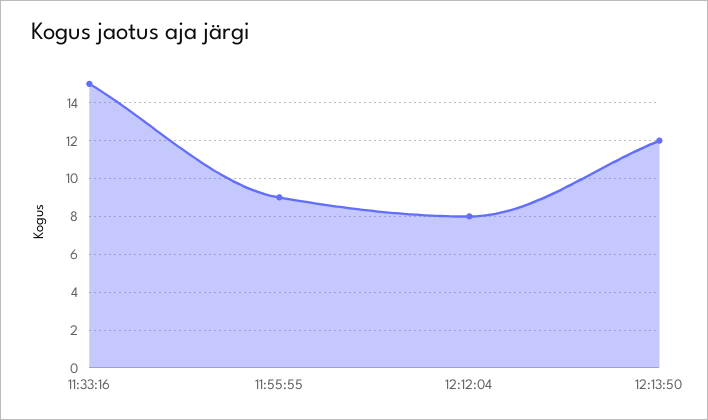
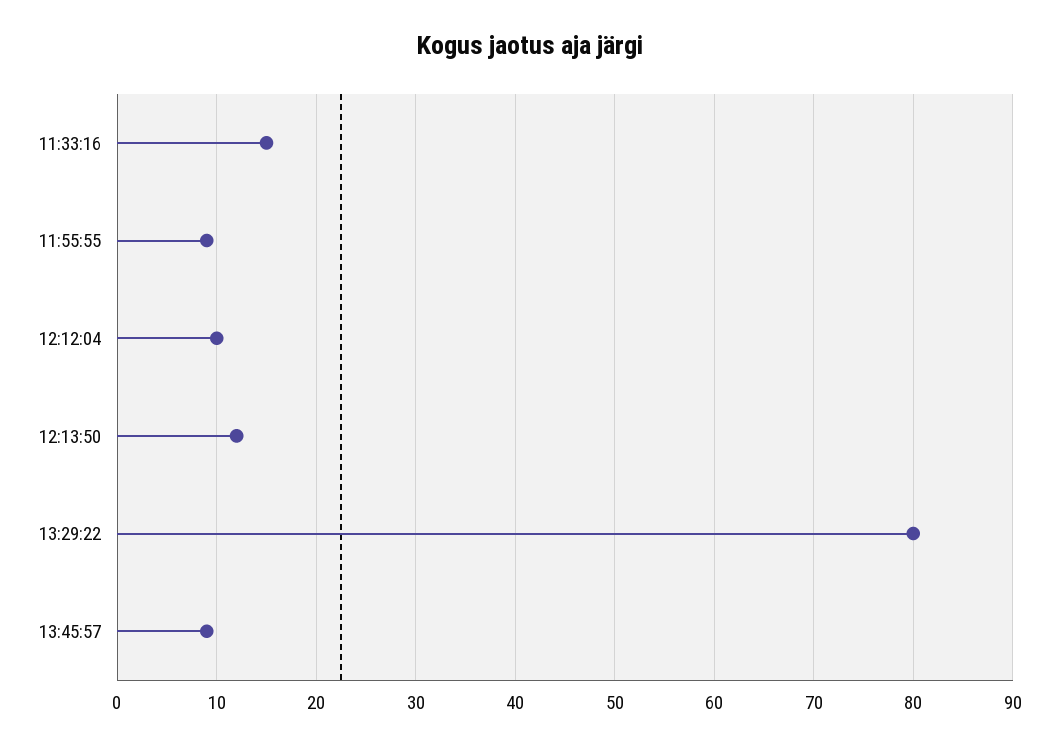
12:12:04: 8 -> 10
13:29:22: none -> 80
13:45:57: none -> 9

